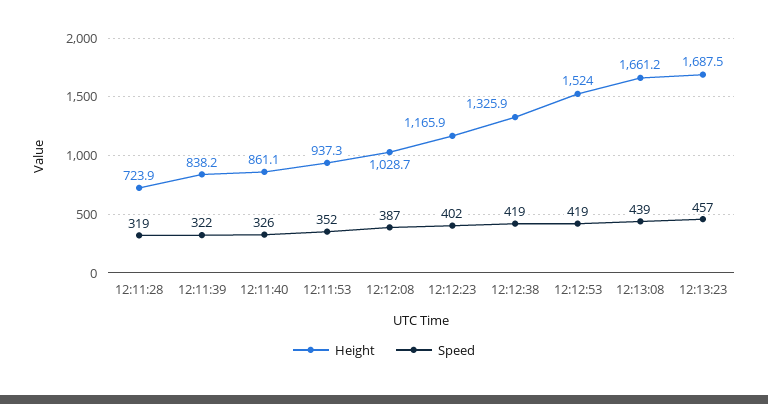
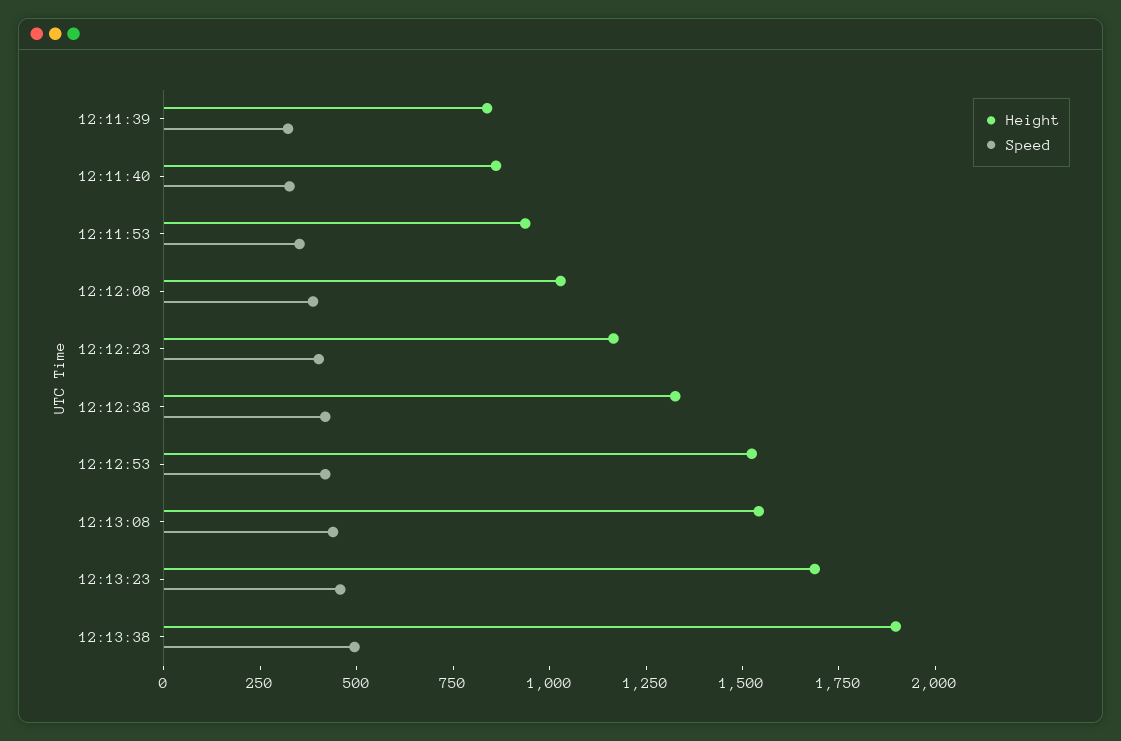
Height, 12:11:28: 723.9 -> none
Speed, 12:11:28: 319 -> none
Height, 12:13:08: 1661.2 -> 1550
Height, 12:13:38: none -> 1900
Speed, 12:13:38: none -> 500

